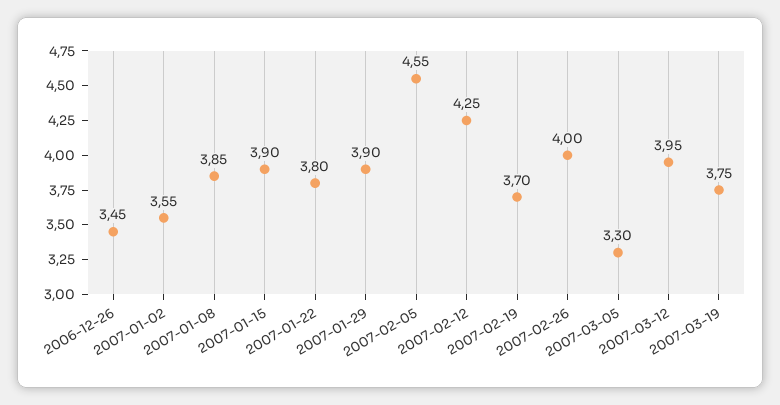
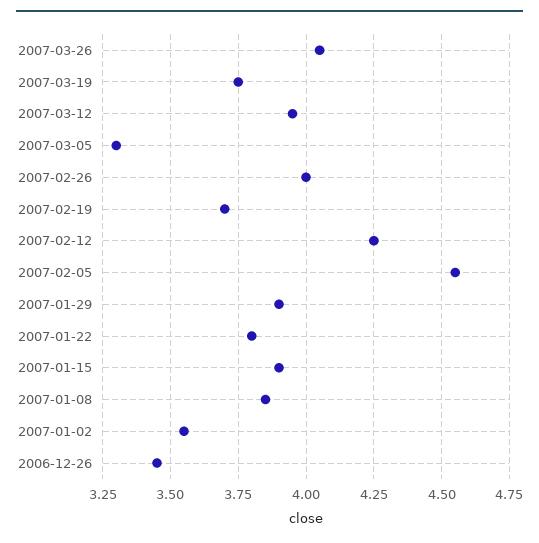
2007-03-26: none -> 4.05

